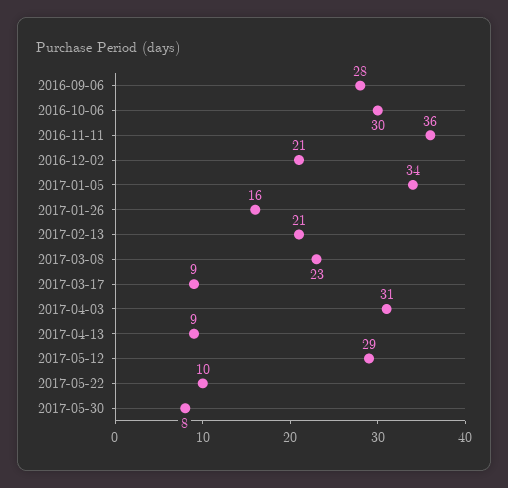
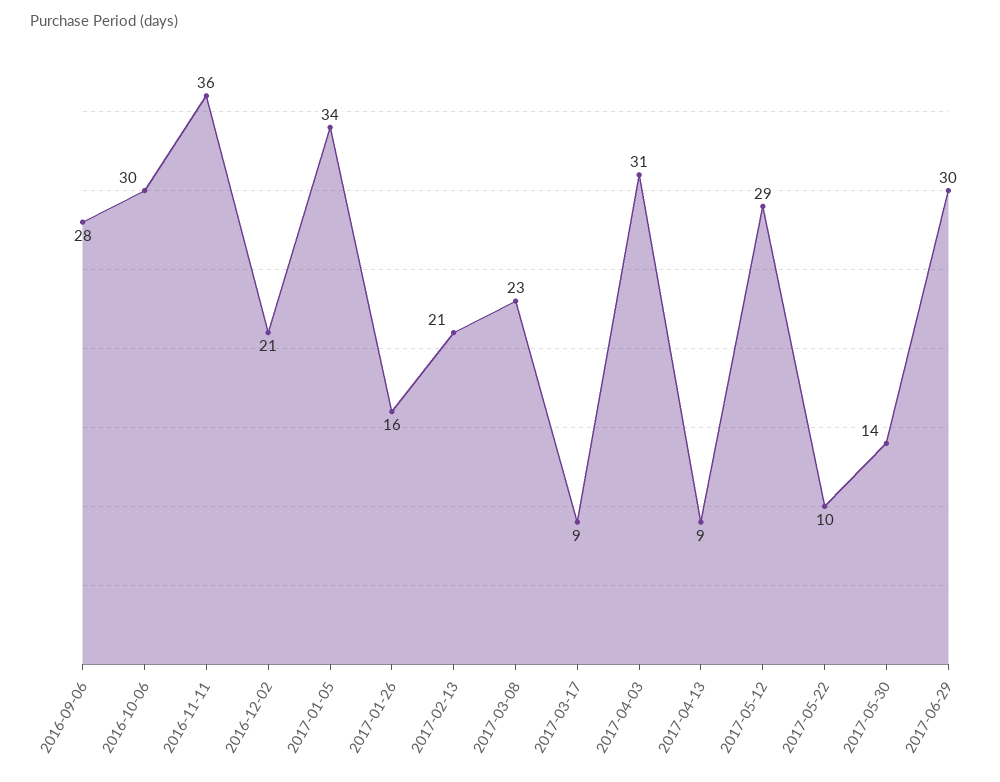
2017-05-30: 8 -> 14
2017-06-29: none -> 30

